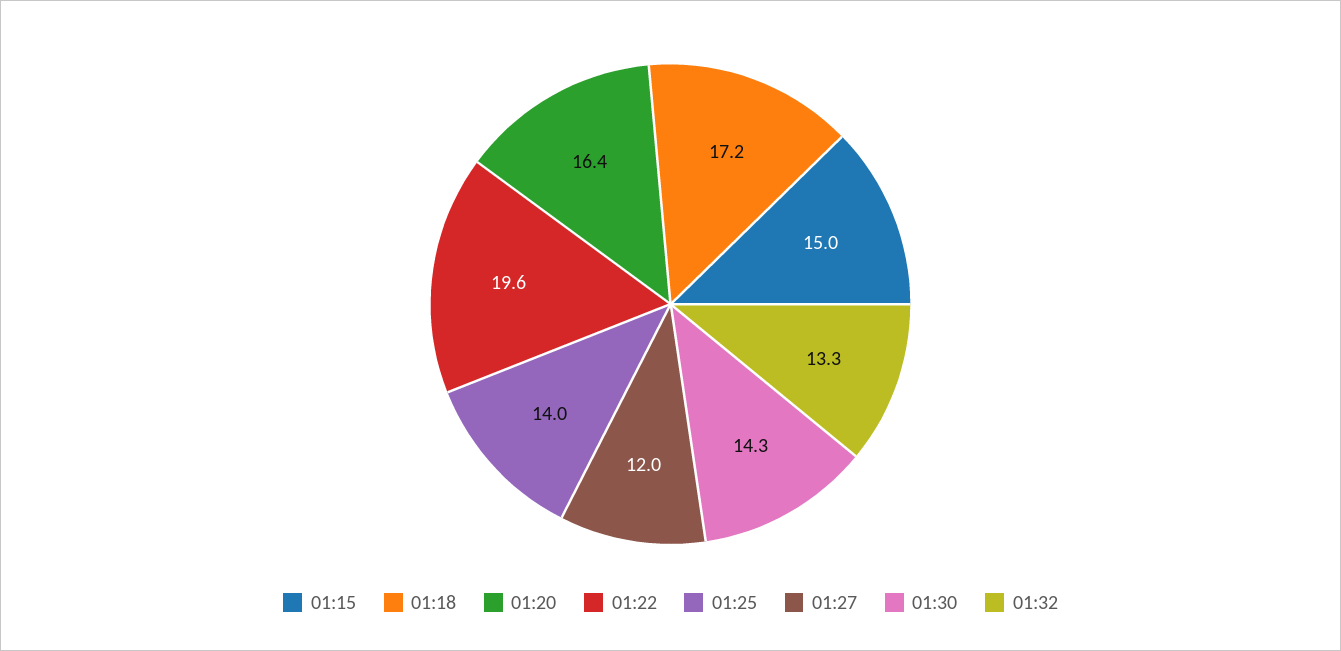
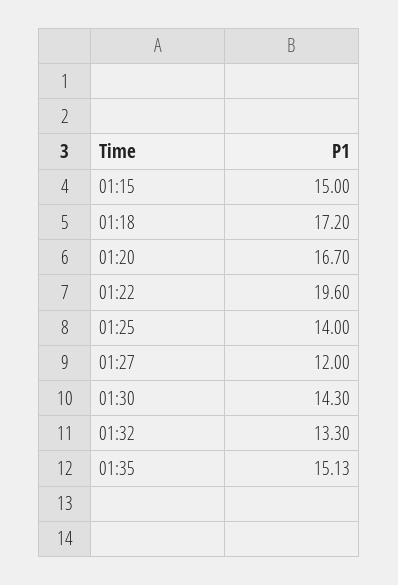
01:20: 16.4 -> 16.7
01:35: none -> 15.13

